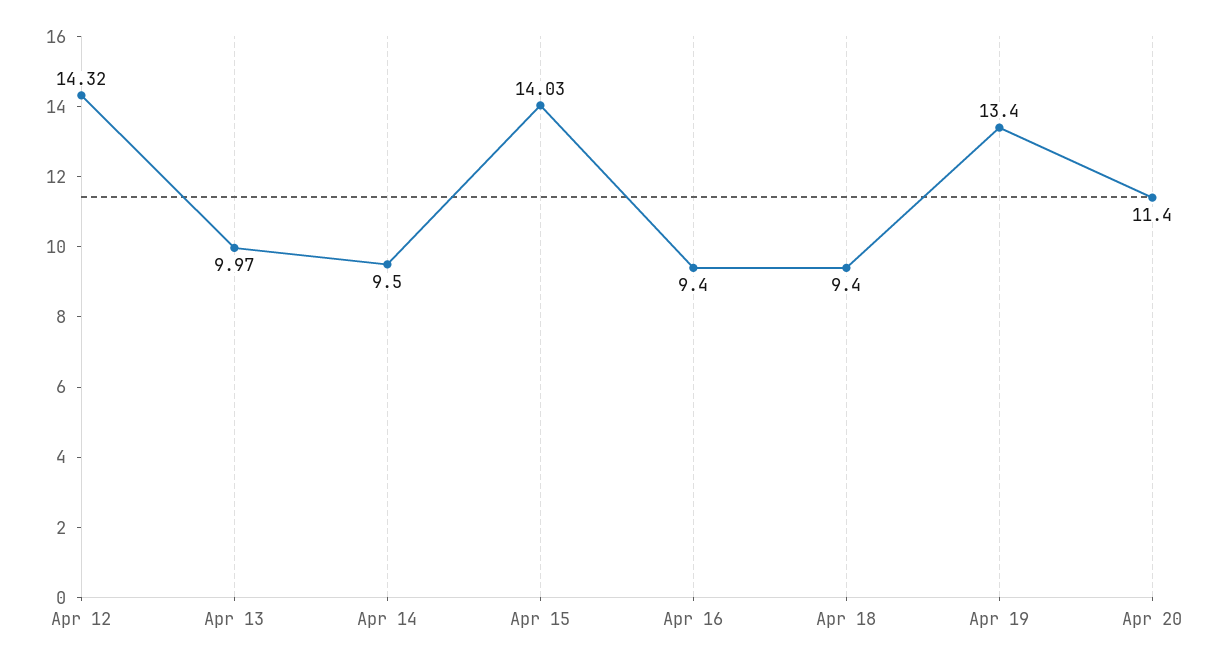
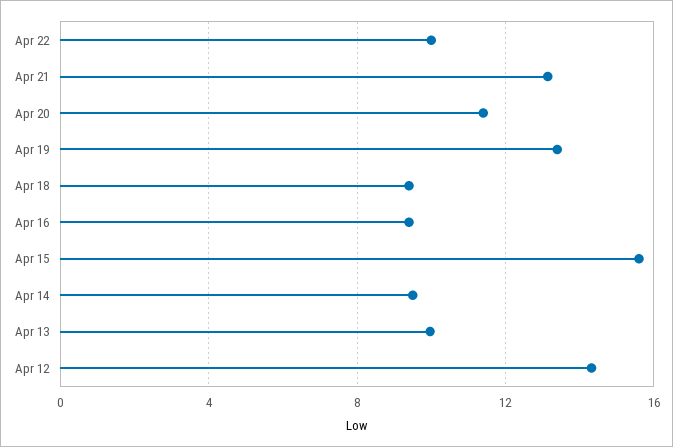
Apr 15: 14.03 -> 15.5
Apr 22: none -> 10
Apr 21: none -> 13

